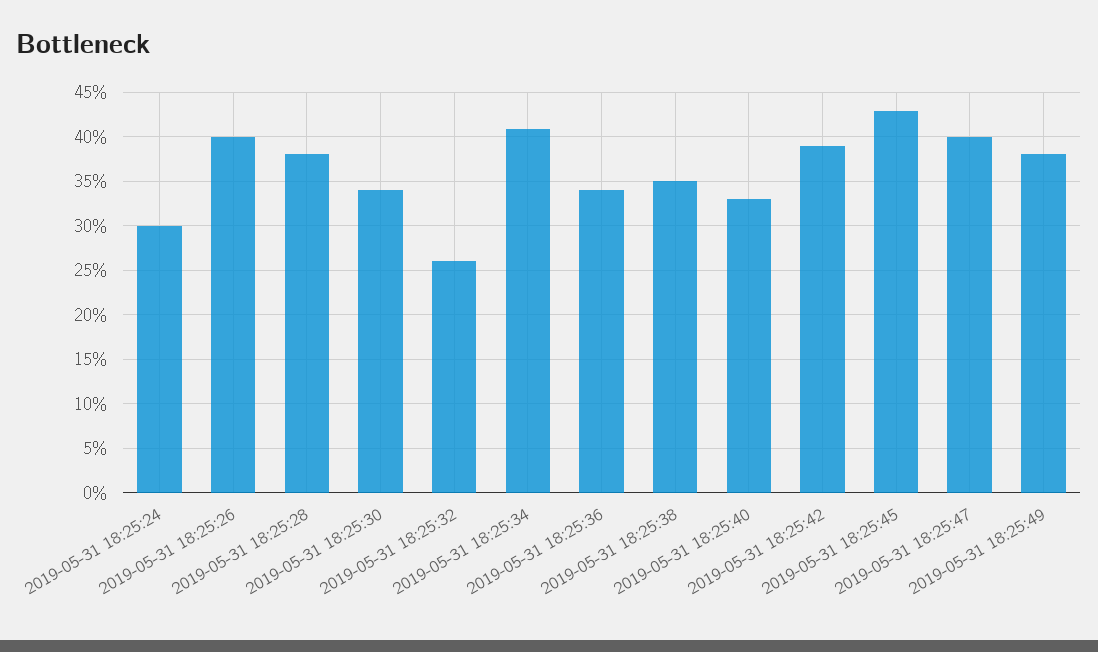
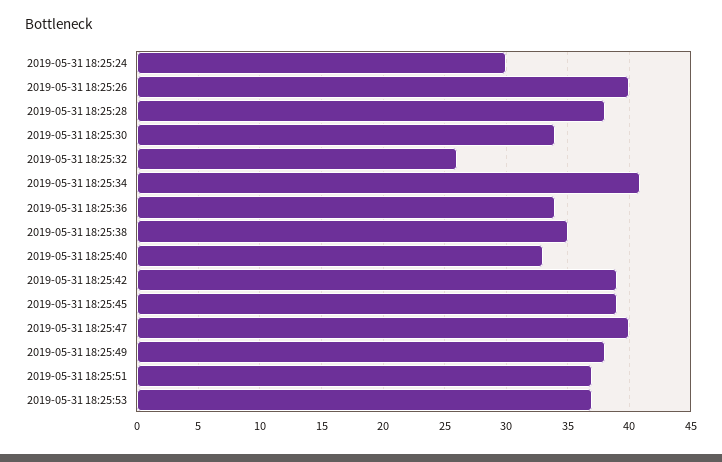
2019-05-31 18:25:45: 43 -> 39
2019-05-31 18:25:51: none -> 37
2019-05-31 18:25:53: none -> 37

